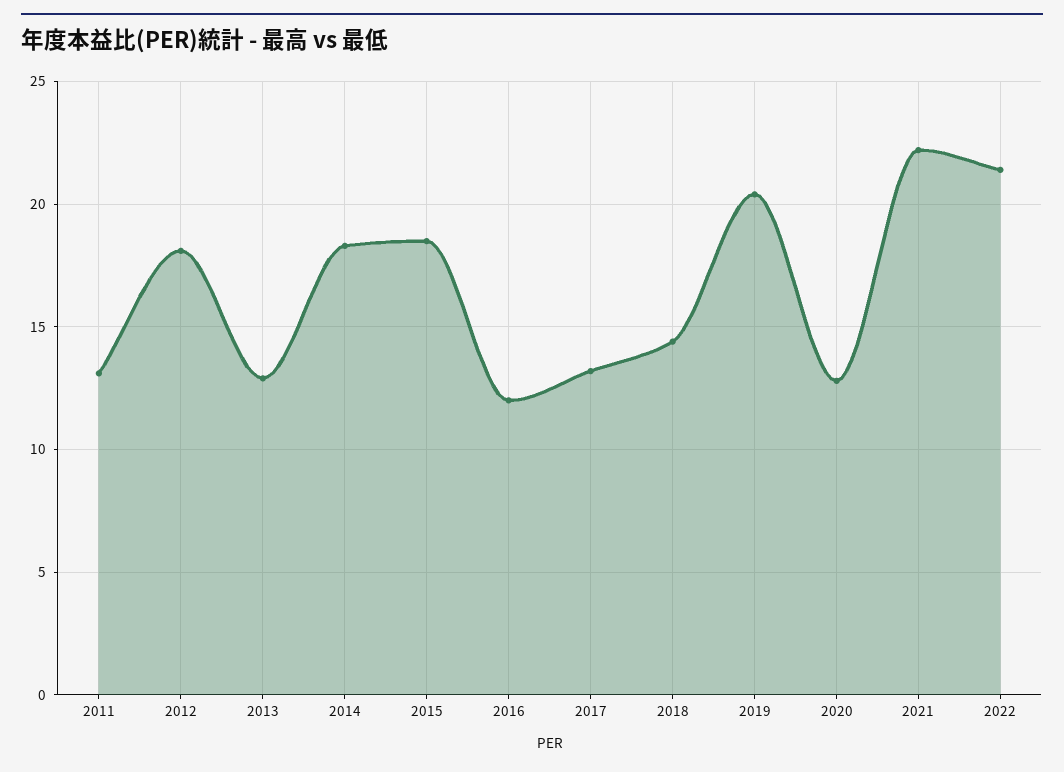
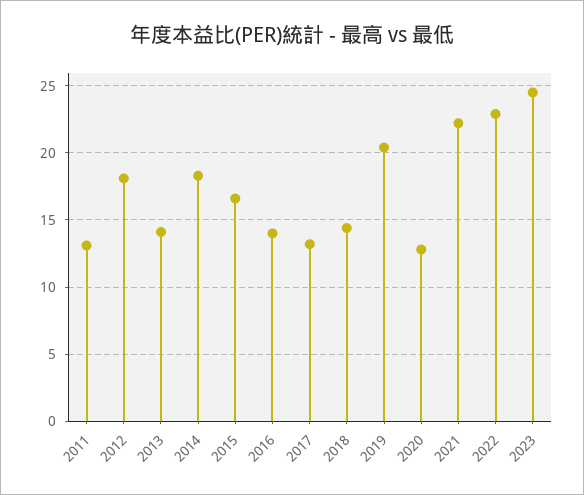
2013: 13 -> 14
2015: 18.5 -> 16.5
2016: 12 -> 14
2022: 21.5 -> 23
2023: none -> 24.5

